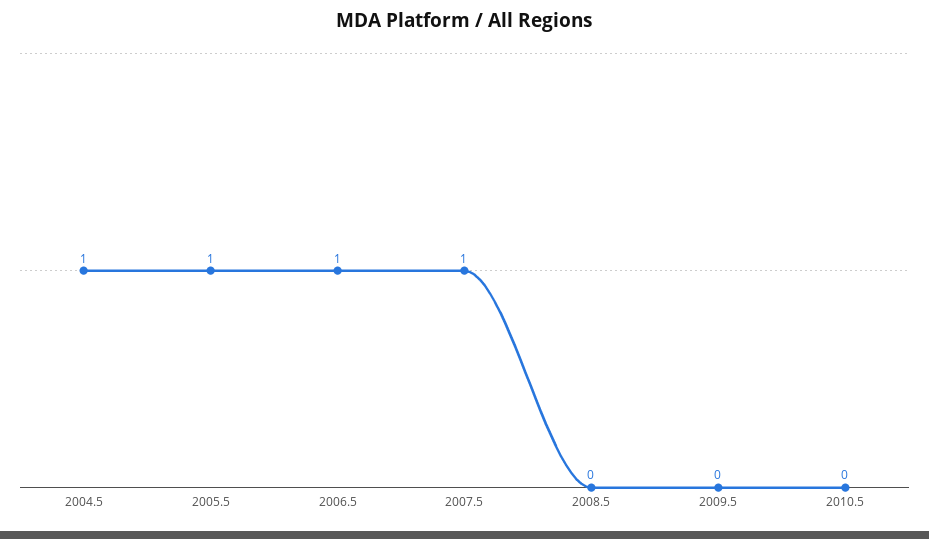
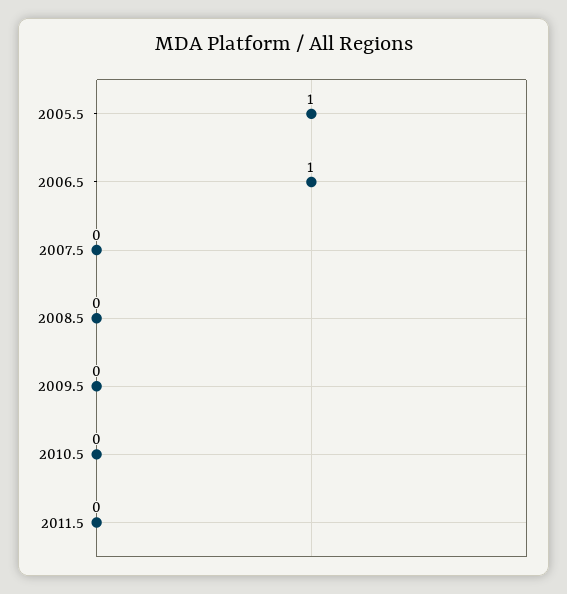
2004.5: 1 -> none
2007.5: 1 -> 0
2011.5: none -> 0

